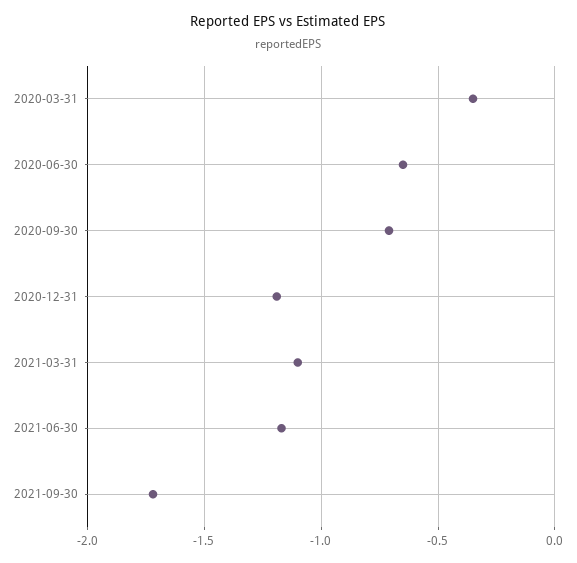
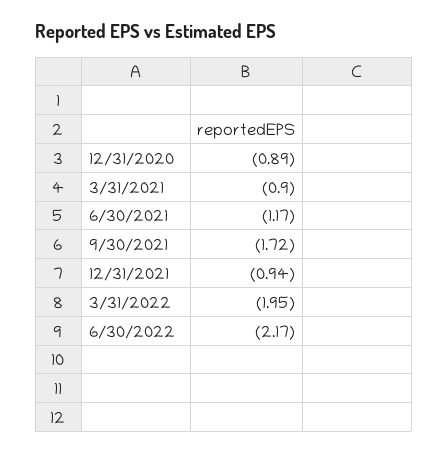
2020-03-31: -0.35 -> none
2020-06-30: -0.65 -> none
2020-09-30: -0.7 -> none
2020-12-31: -1.2 -> -0.89
2021-03-31: -1.1 -> -0.9
12/31/2021: none -> -0.94
3/31/2022: none -> -1.95
6/30/2022: none -> -2.17

